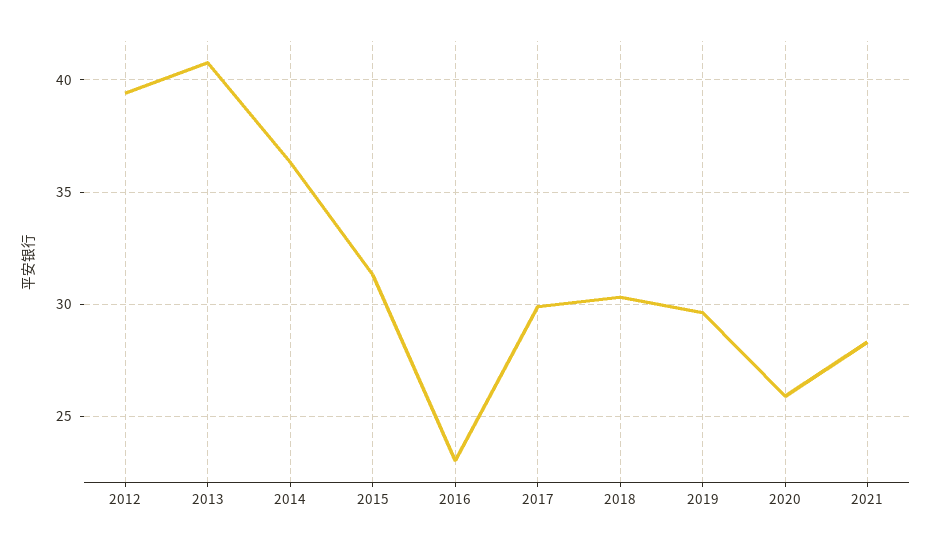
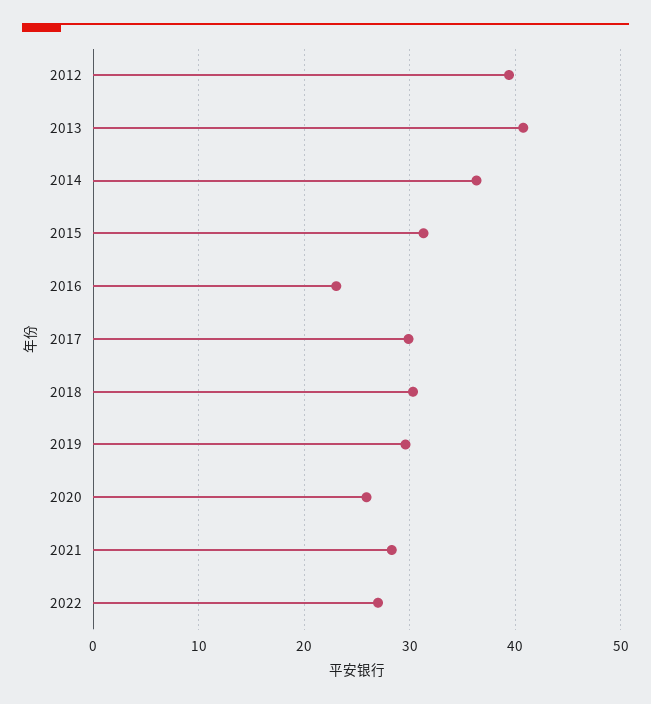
2022: none -> 27

